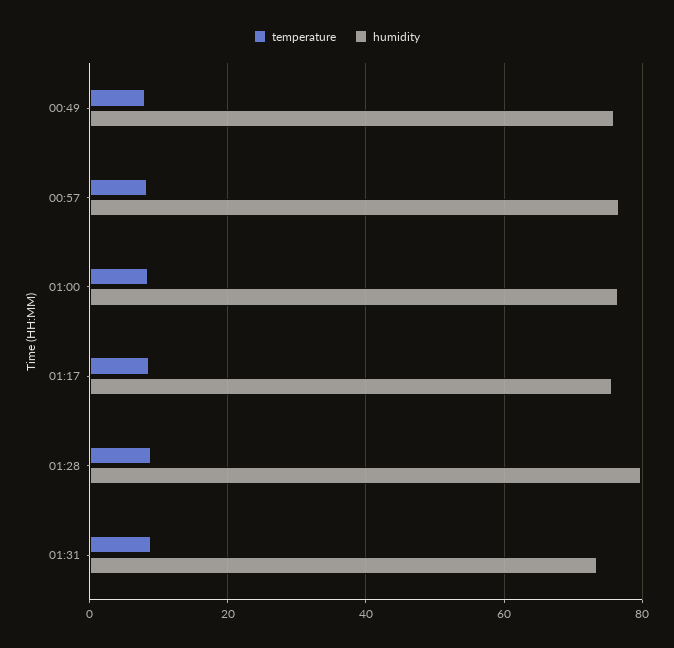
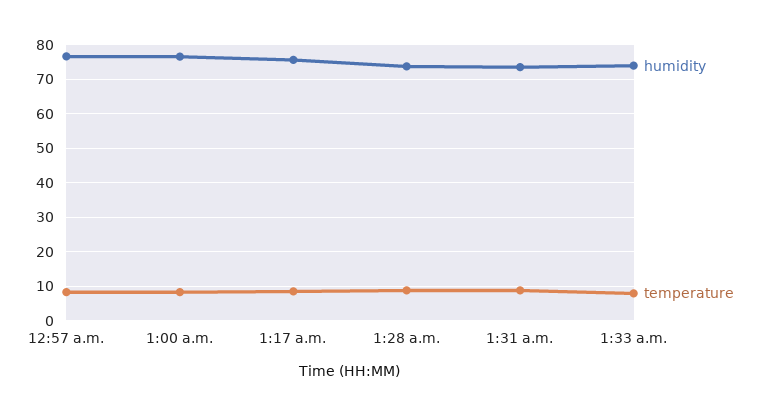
temperature, 00:49: 8 -> none
humidity, 00:49: 76 -> none
humidity, 01:28: 80 -> 74
humidity, 1:33 a.m.: none -> 74
temperature, 1:33 a.m.: none -> 8

